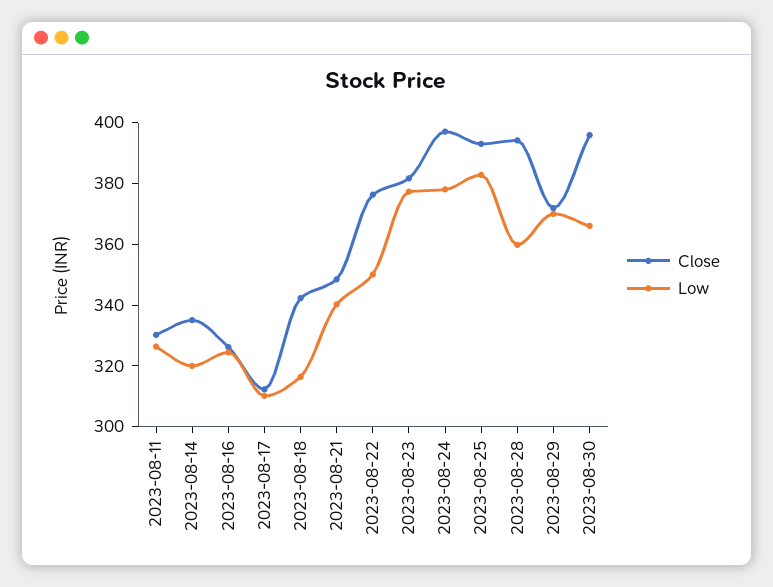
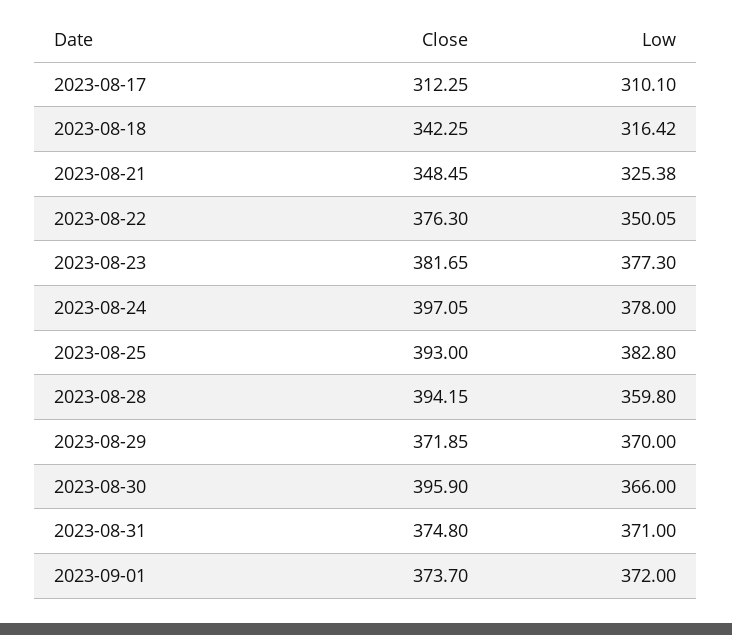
Close, 2023-08-11: 330 -> none
Low, 2023-08-11: 325 -> none
Close, 2023-08-14: 335 -> none
Low, 2023-08-14: 320 -> none
Close, 2023-08-16: 325 -> none
Low, 2023-08-16: 325 -> none
Low, 2023-08-21: 340 -> 325.38
Close, 2023-08-31: none -> 374.8
Low, 2023-08-31: none -> 371
Close, 2023-09-01: none -> 373.7
Low, 2023-09-01: none -> 372

